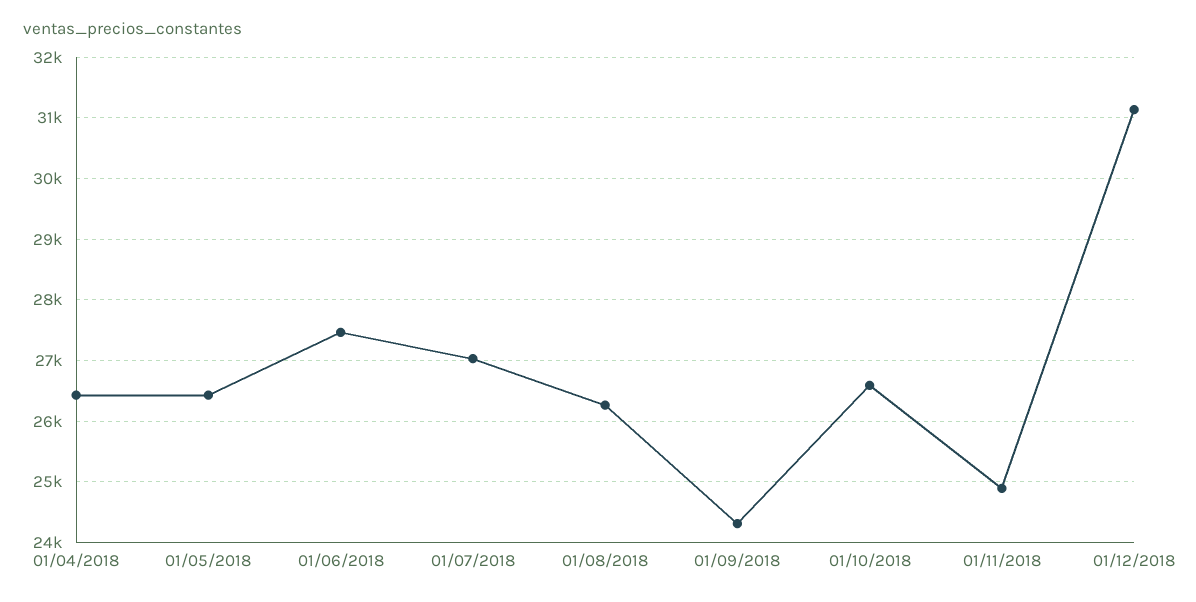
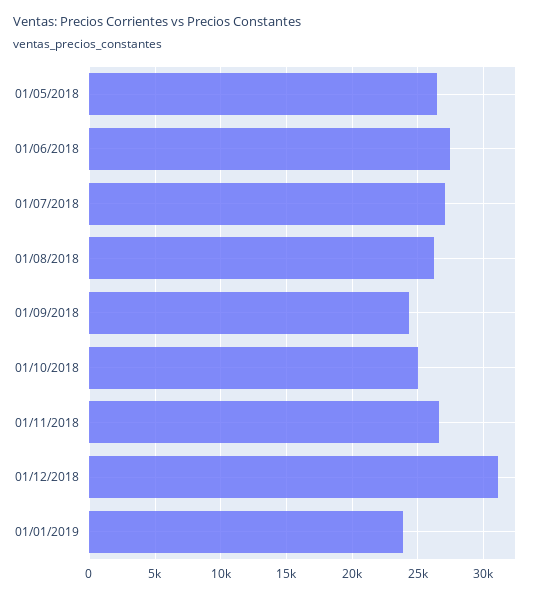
01/04/2018: 26400 -> none
01/10/2018: 26600 -> 25000
01/11/2018: 24900 -> 26500
01/01/2019: none -> 24000

